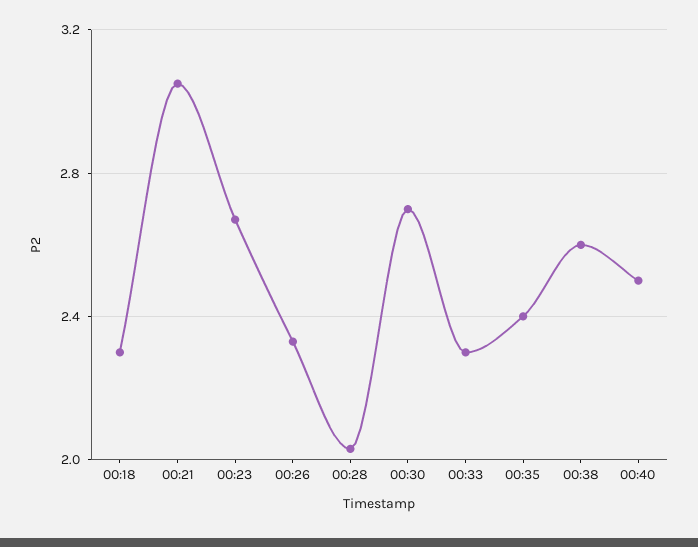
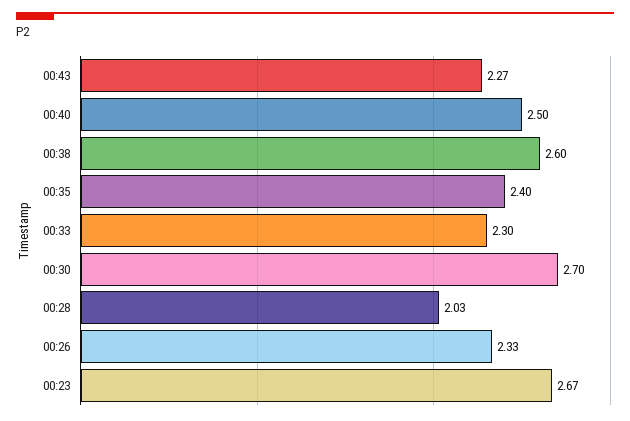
00:18: 2.3 -> none
00:21: 3.05 -> none
00:43: none -> 2.27

